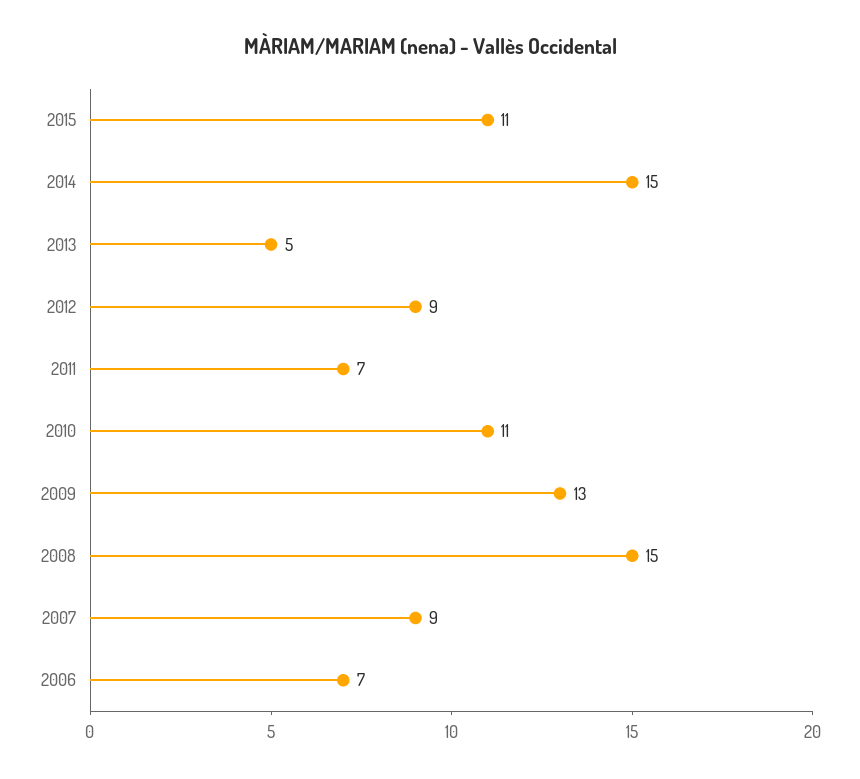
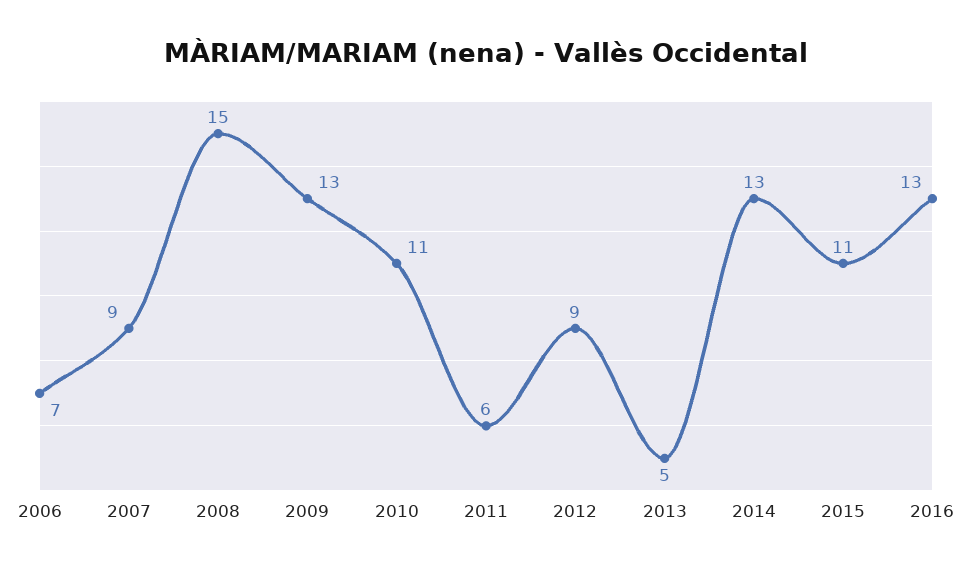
2014: 15 -> 13
2011: 7 -> 6
2016: none -> 13

